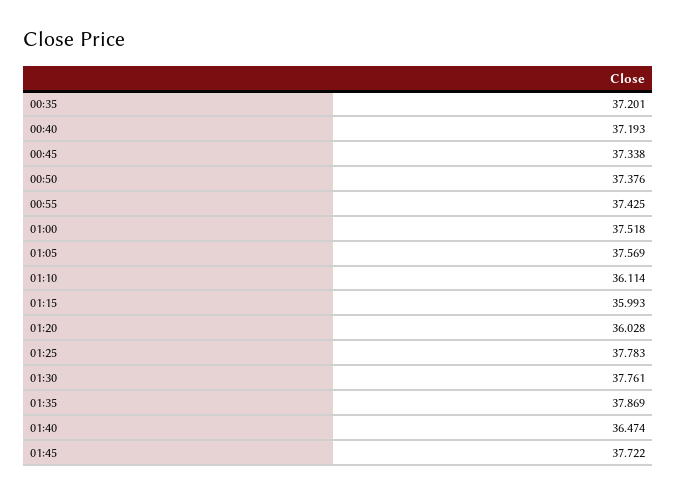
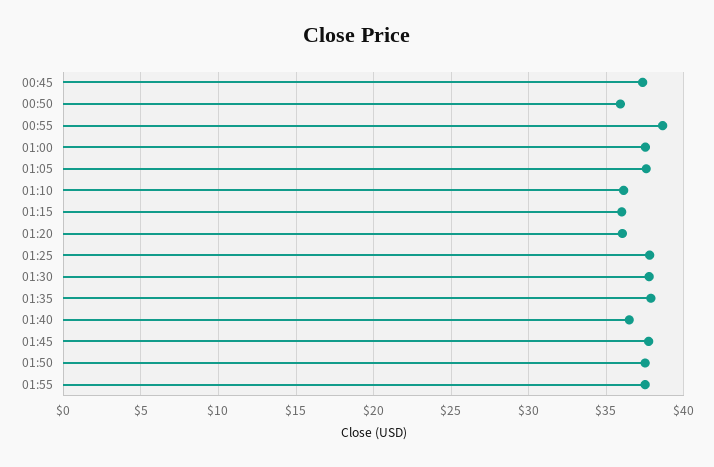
00:35: 37.201 -> none
00:40: 37.193 -> none
00:50: 37.376 -> 36
00:55: 37.425 -> 38.5
01:50: none -> 37.5
01:55: none -> 37.5

